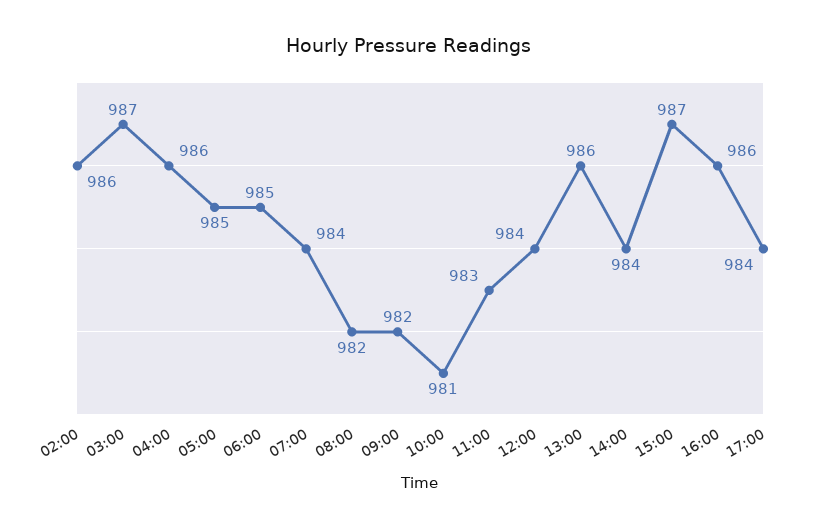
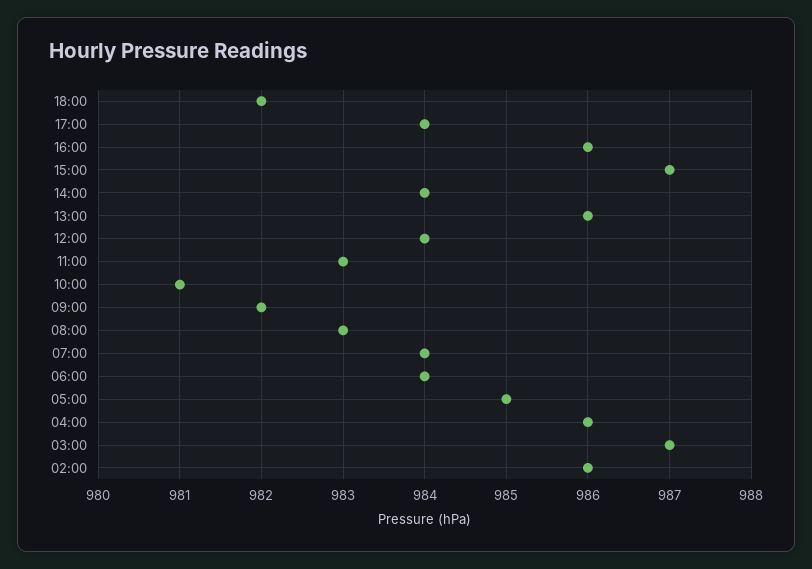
06:00: 985 -> 984
08:00: 982 -> 983
18:00: none -> 982

